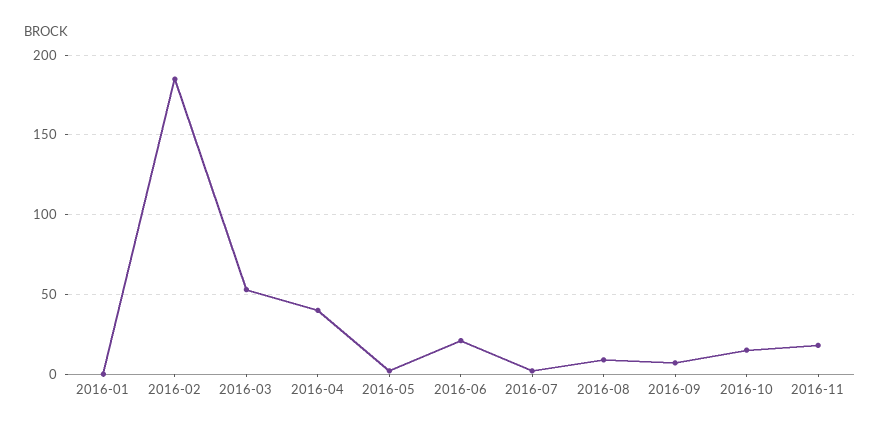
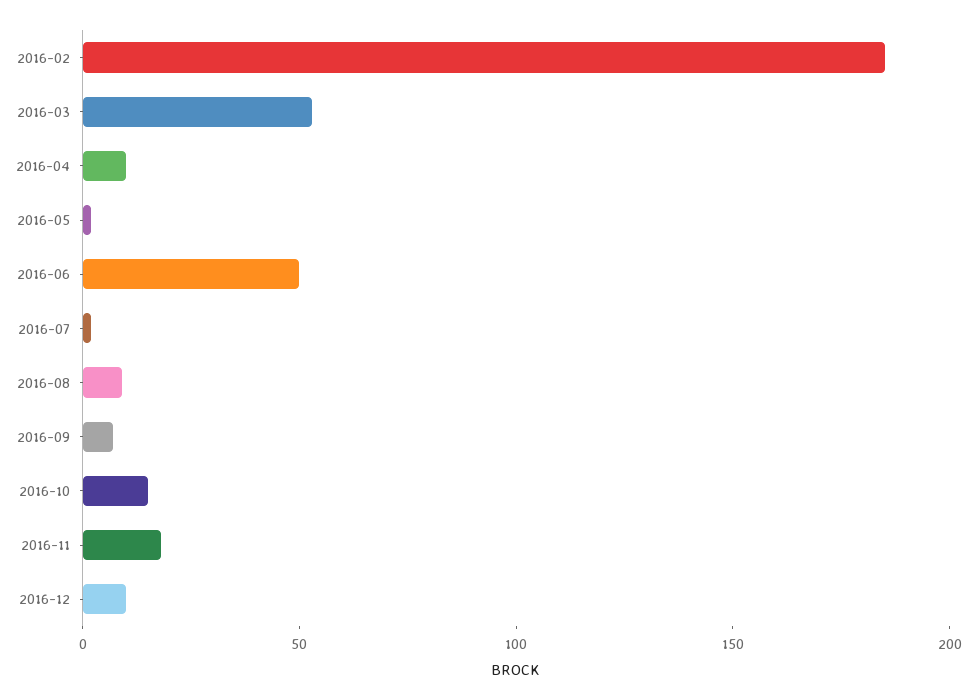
2016-01: 0 -> none
2016-04: 40 -> 10
2016-06: 20 -> 50
2016-12: none -> 10

